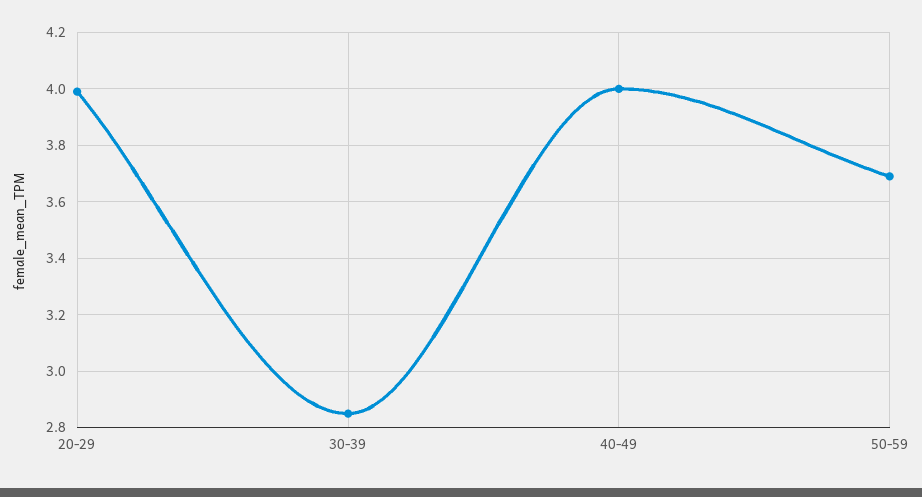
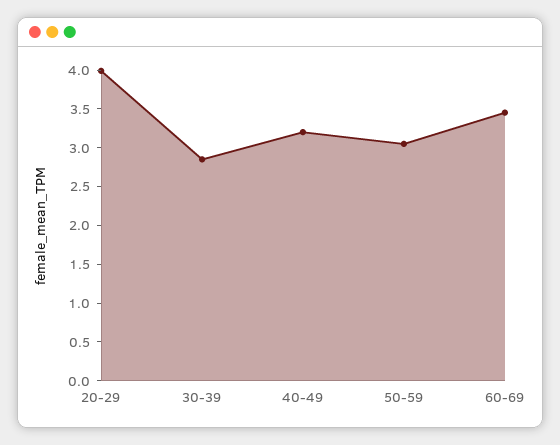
40-49: 4 -> 3.25
50-59: 3.7 -> 3
60-69: none -> 3.5

